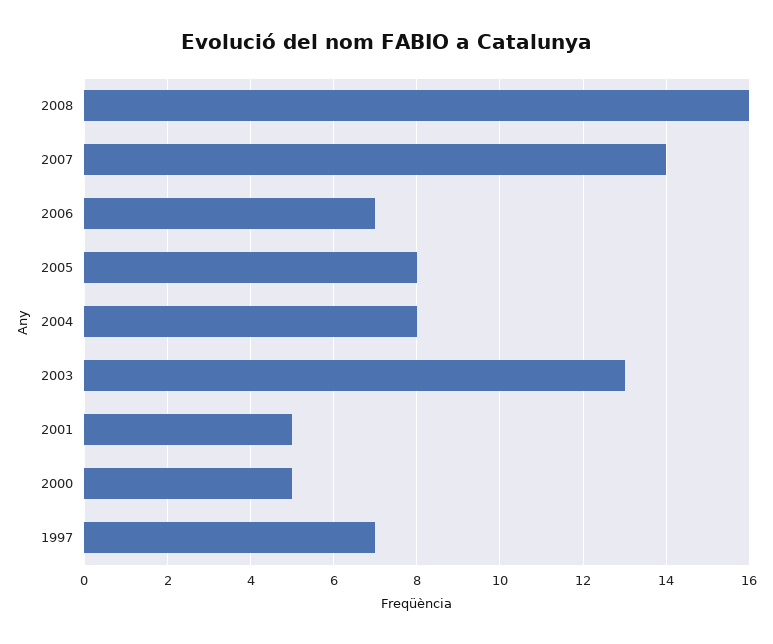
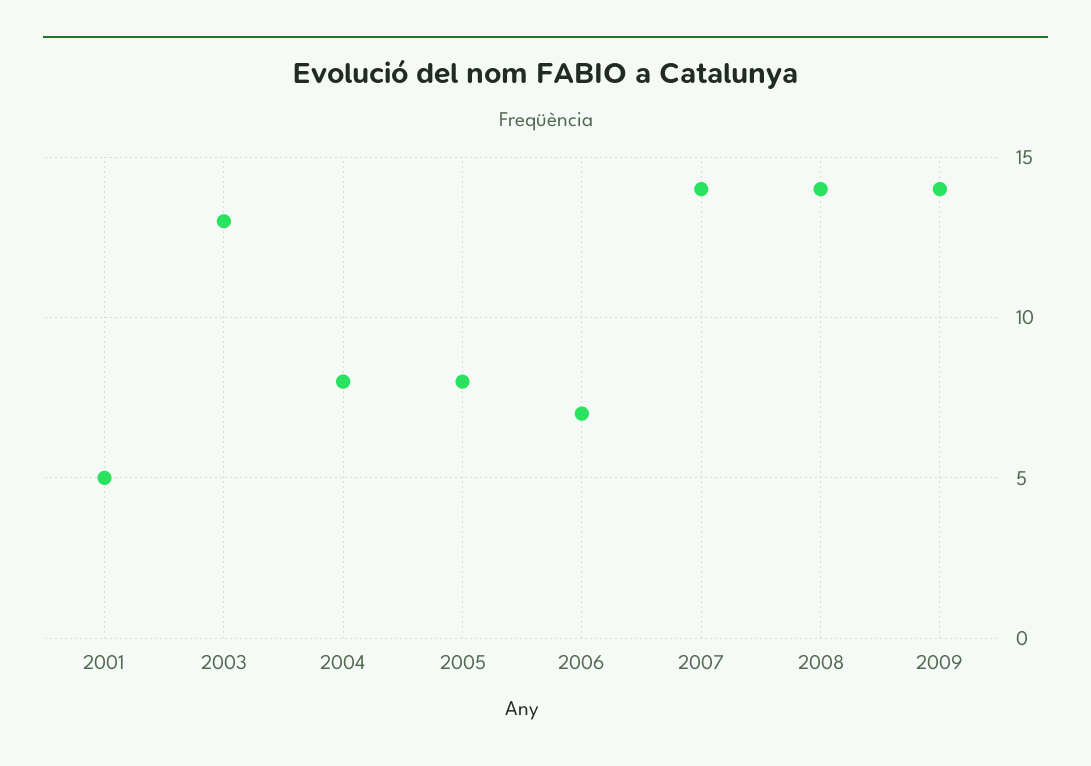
2008: 16 -> 14
2000: 5 -> none
1997: 7 -> none
2009: none -> 14

